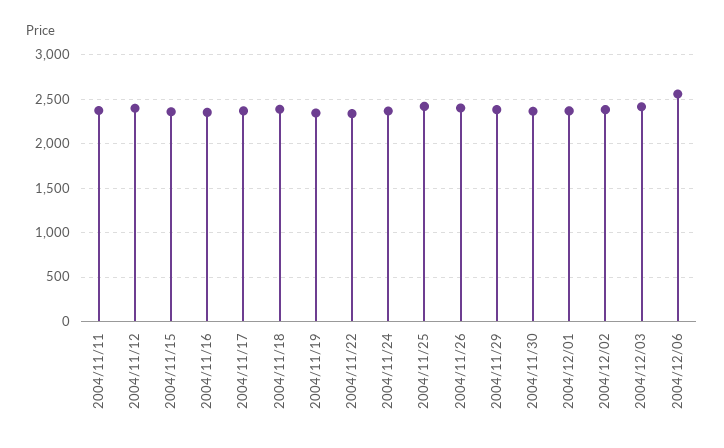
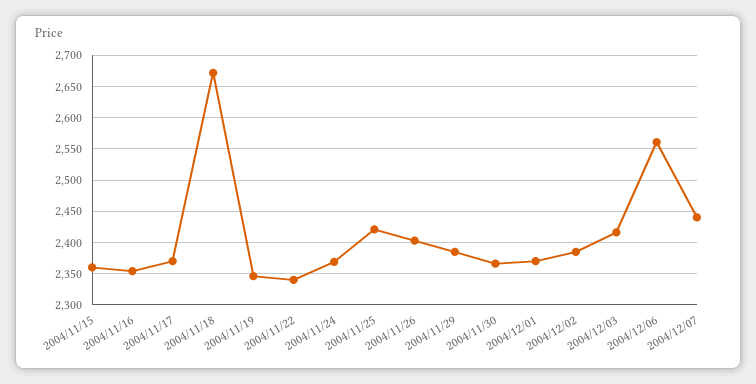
2004/11/11: 2400 -> none
2004/11/12: 2400 -> none
2004/11/18: 2400 -> 2670
2004/12/07: none -> 2440

